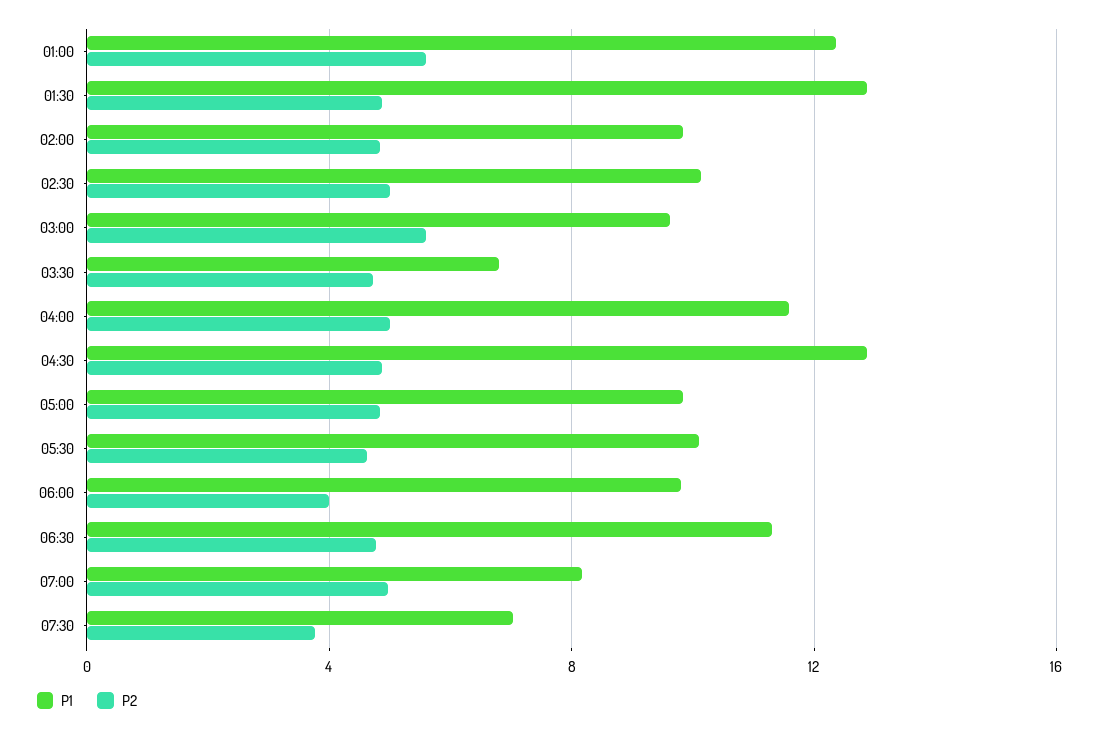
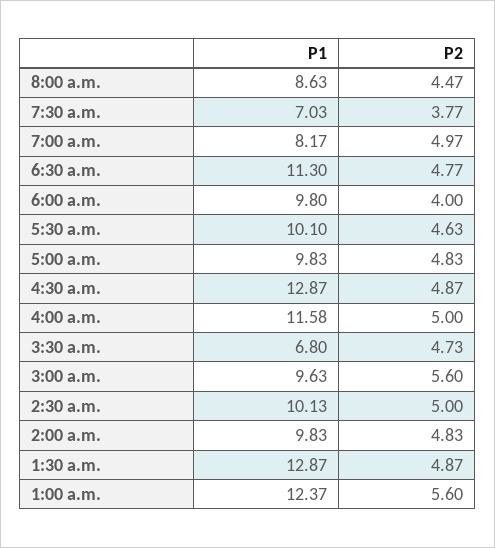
P1, 8:00 a.m.: none -> 8.63
P2, 8:00 a.m.: none -> 4.47

